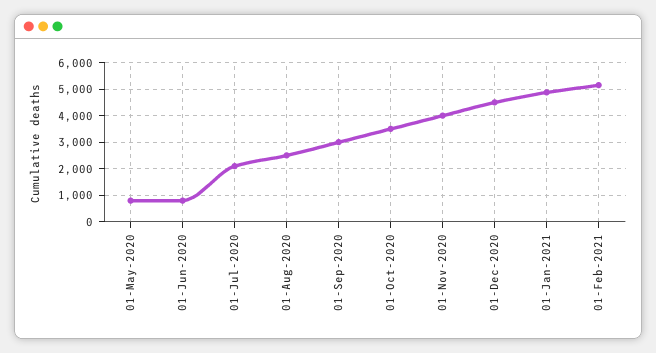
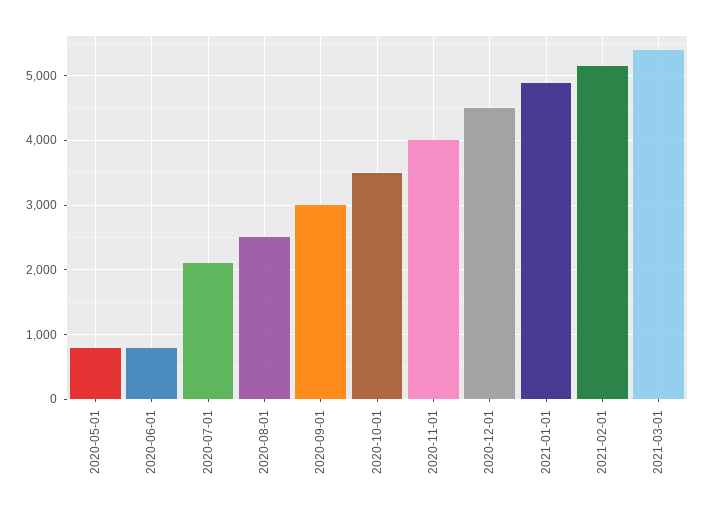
2021-03-01: none -> 5400

